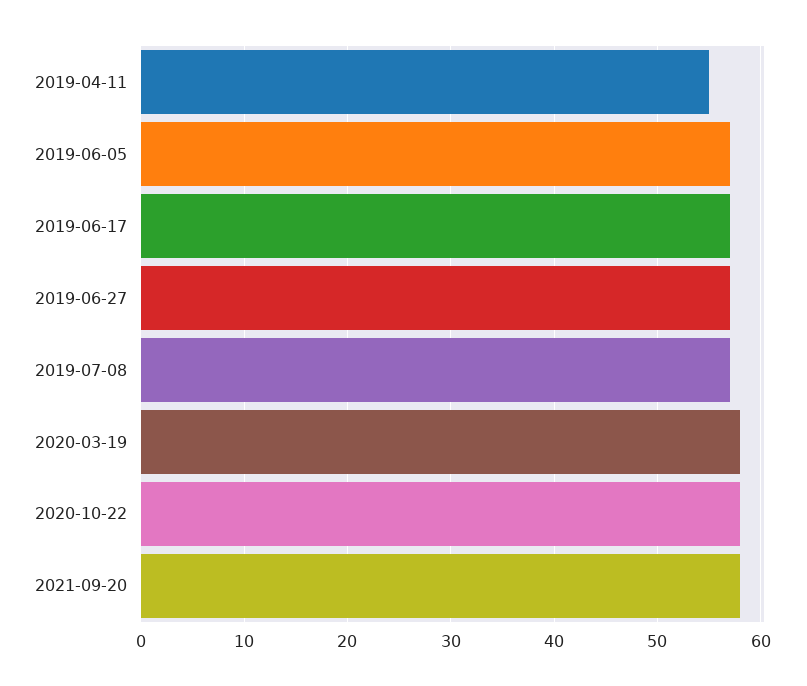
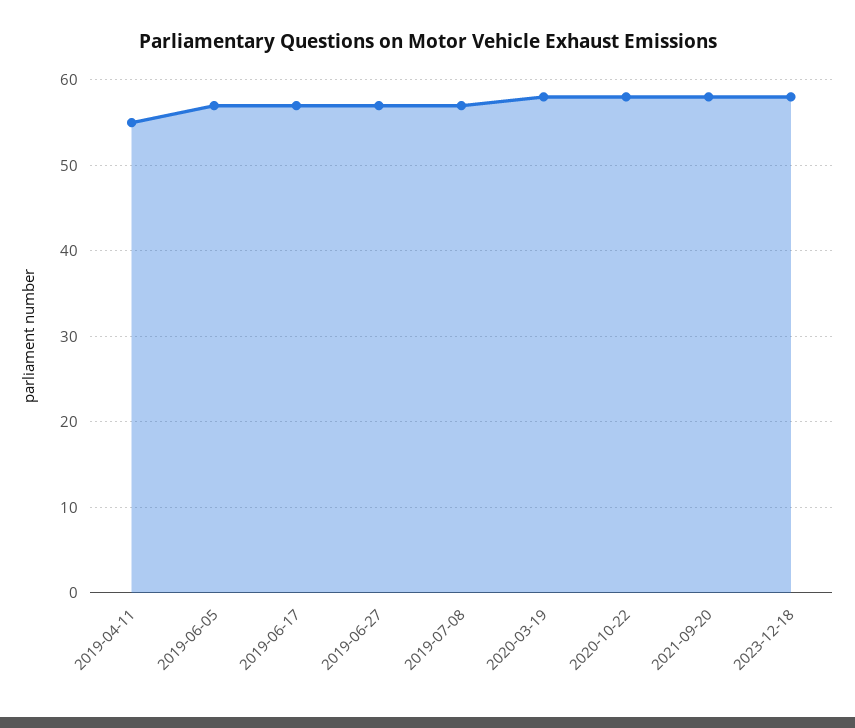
2023-12-18: none -> 58

